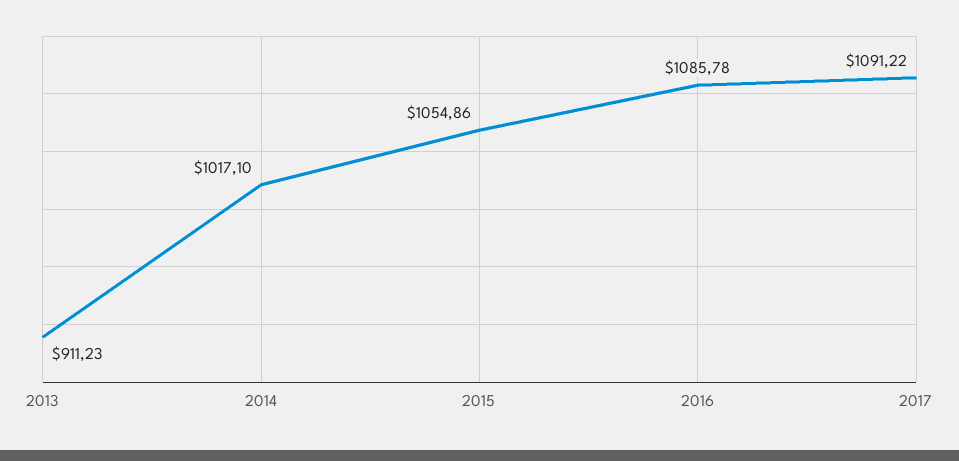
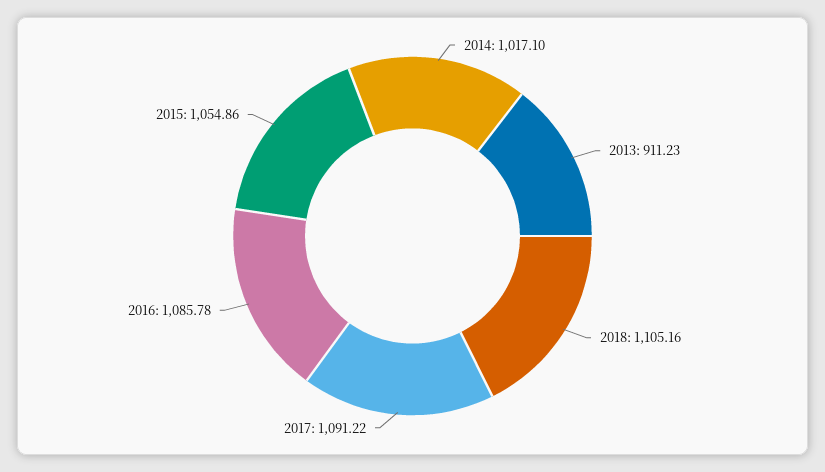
2018: none -> 1105.16

